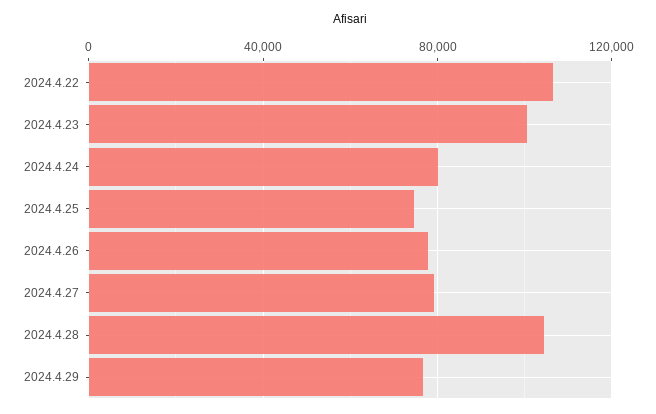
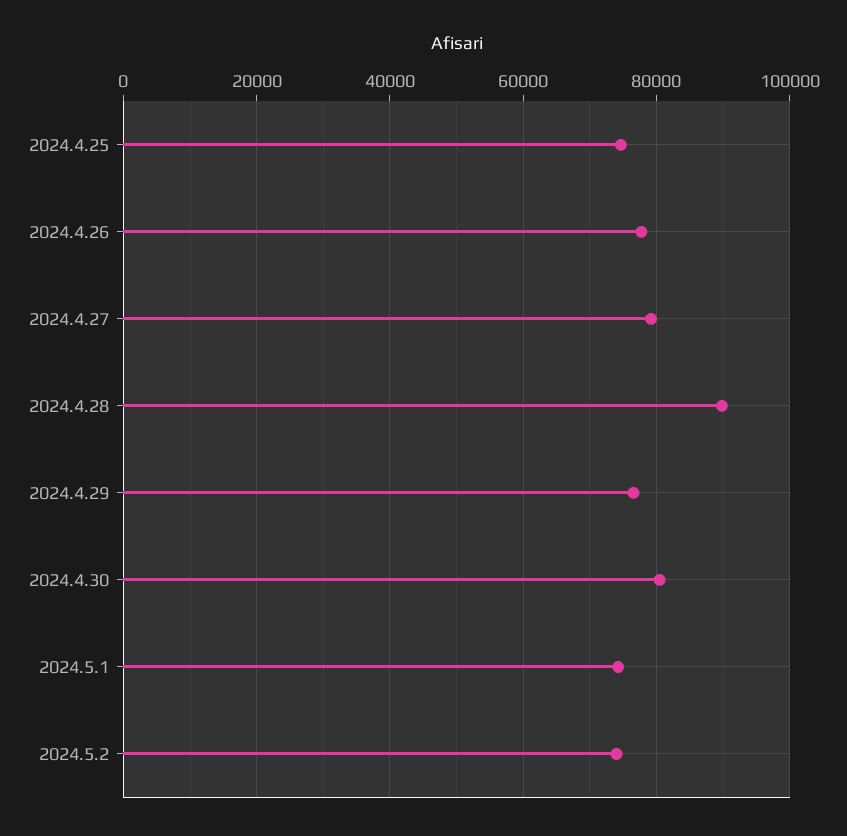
2024.4.22: 105000 -> none
2024.4.23: 100000 -> none
2024.4.24: 80000 -> none
2024.4.28: 105000 -> 90000
2024.4.30: none -> 80000
2024.5.1: none -> 74000
2024.5.2: none -> 74000

